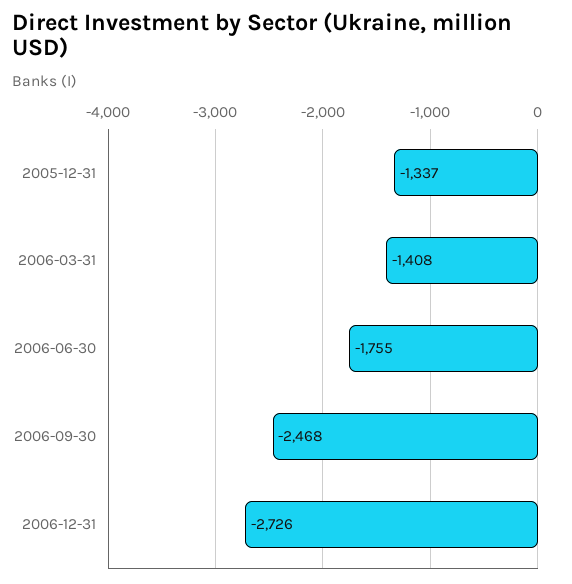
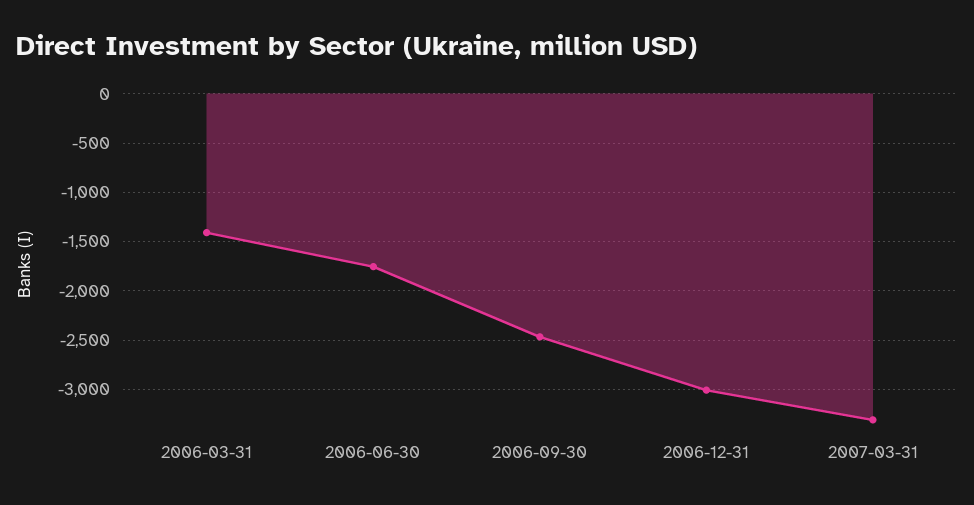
2005-12-31: -1337 -> none
2006-12-31: -2726 -> -3000
2007-03-31: none -> -3300

